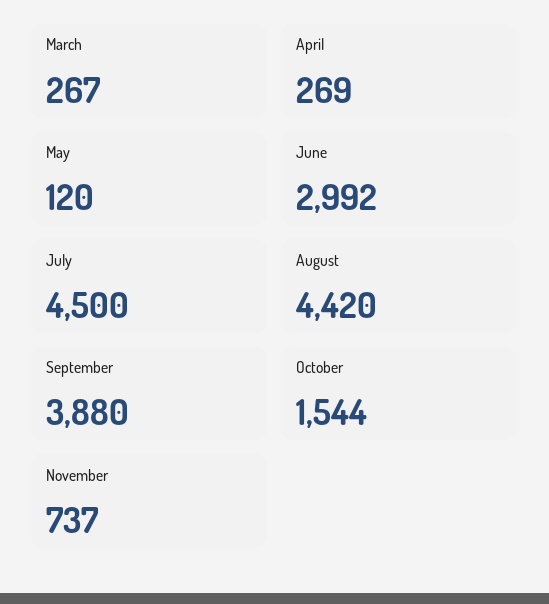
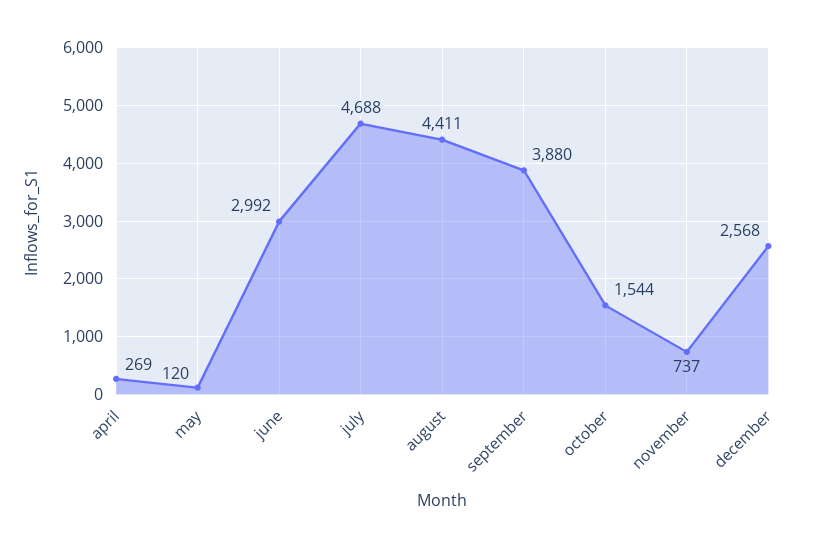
March: 267 -> none
July: 4500 -> 4688
August: 4420 -> 4411
december: none -> 2568

